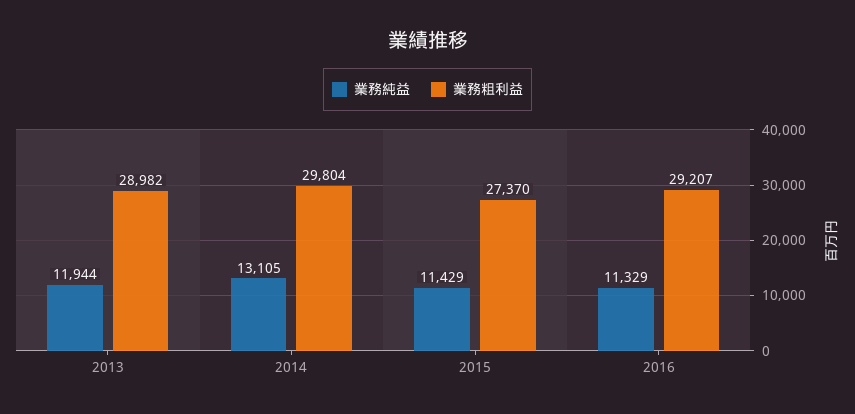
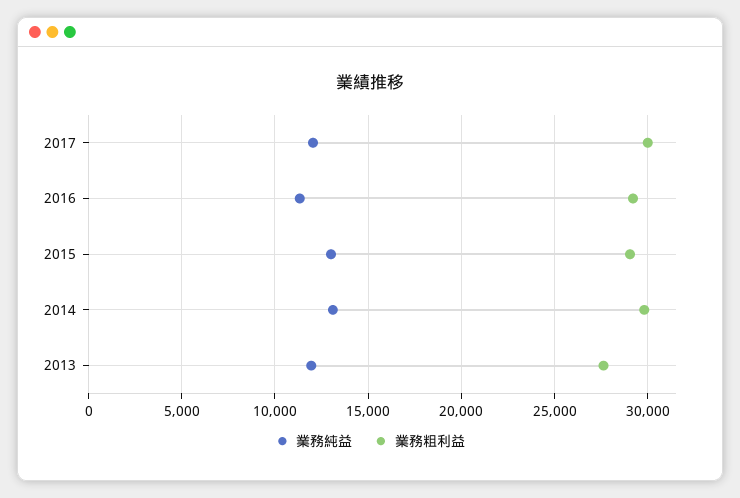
業務粗利益, 2013: 28982 -> 27500
業務純益, 2015: 11429 -> 13000
業務粗利益, 2015: 27370 -> 29000
業務純益, 2017: none -> 12000
業務粗利益, 2017: none -> 30000

